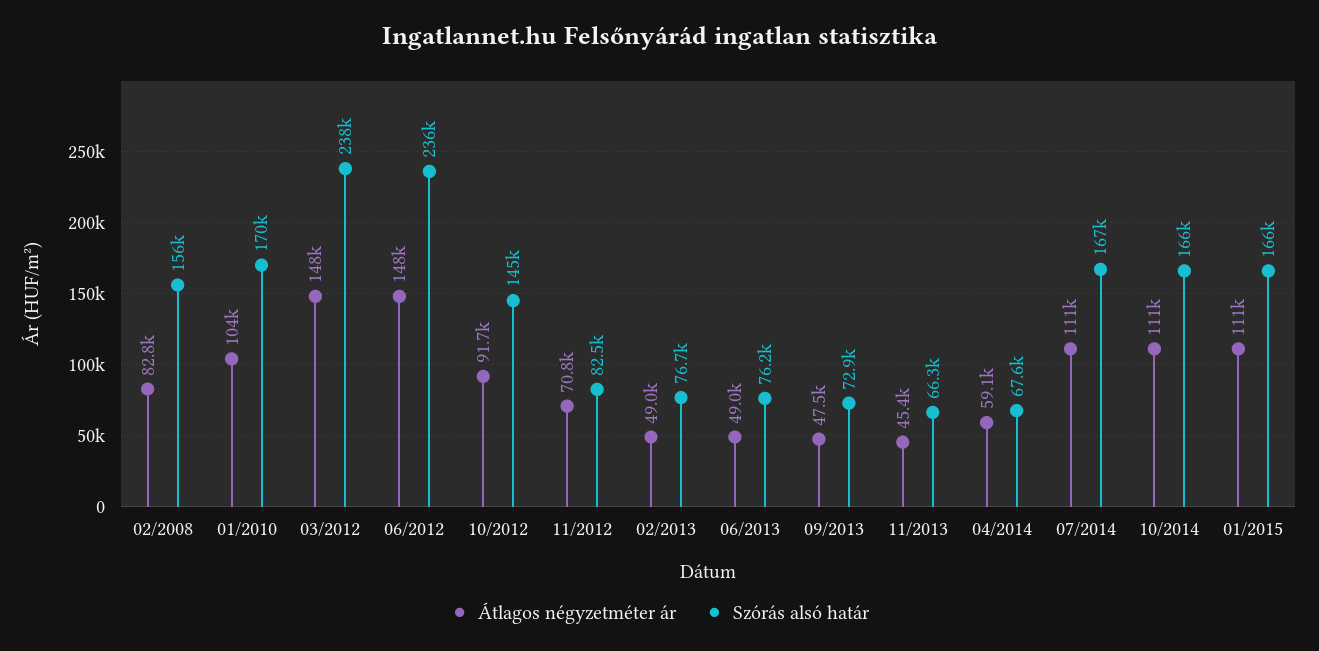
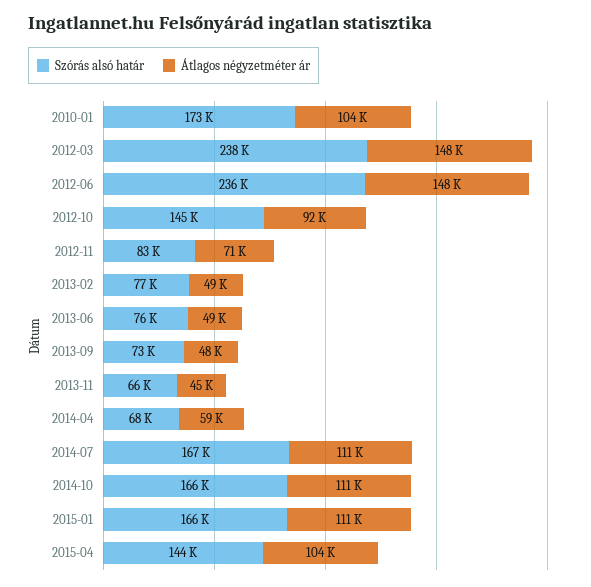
Átlagos négyzetméter ár, 02/2008: 82800 -> none
Szórás alsó határ, 02/2008: 156000 -> none
Szórás alsó határ, 01/2010: 170000 -> 173000
Szórás alsó határ, 2015-04: none -> 144000
Átlagos négyzetméter ár, 2015-04: none -> 104000

